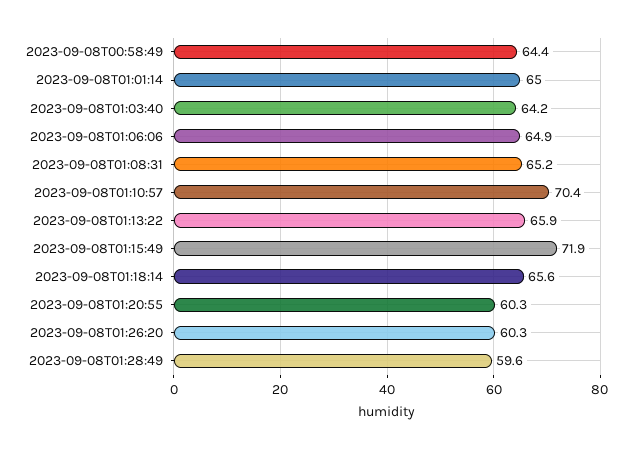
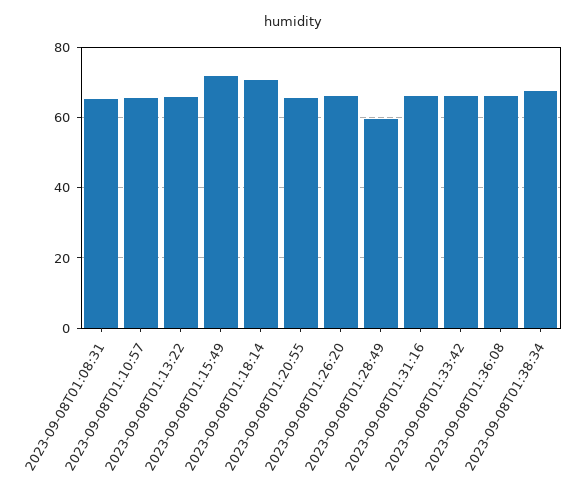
2023-09-08T00:58:49: 64.4 -> none
2023-09-08T01:01:14: 65 -> none
2023-09-08T01:03:40: 64.2 -> none
2023-09-08T01:06:06: 64.9 -> none
2023-09-08T01:10:57: 70.4 -> 66
2023-09-08T01:18:14: 65.6 -> 70
2023-09-08T01:20:55: 60.3 -> 66
2023-09-08T01:26:20: 60.3 -> 66
2023-09-08T01:31:16: none -> 66
2023-09-08T01:33:42: none -> 66
2023-09-08T01:36:08: none -> 66
2023-09-08T01:38:34: none -> 68

